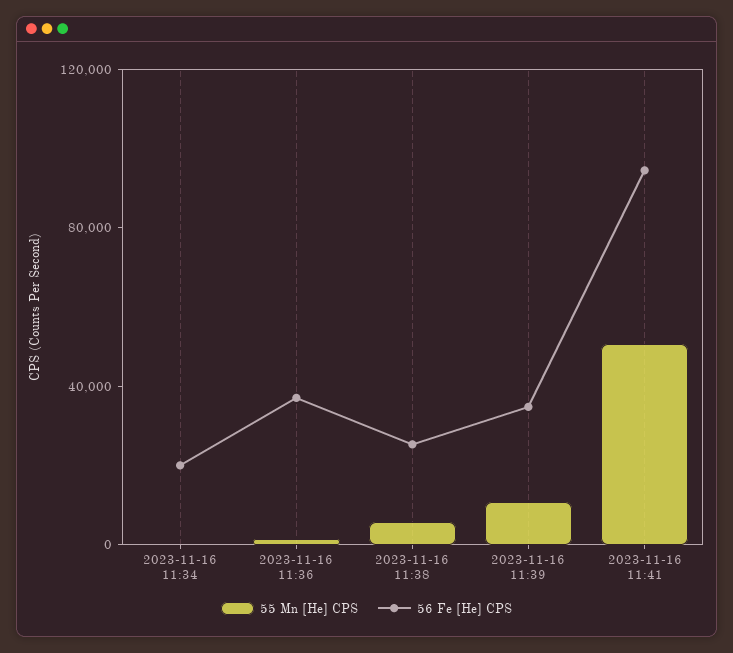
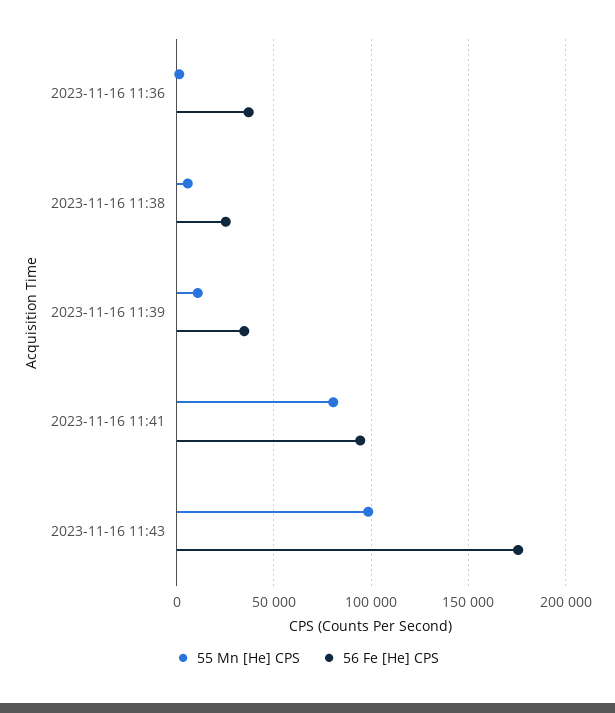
55 Mn [He] CPS, 2023-11-16 11:34: 0 -> none
56 Fe [He] CPS, 2023-11-16 11:34: 20000 -> none
55 Mn [He] CPS, 2023-11-16 11:41: 50000 -> 80000
55 Mn [He] CPS, 2023-11-16 11:43: none -> 100000
56 Fe [He] CPS, 2023-11-16 11:43: none -> 175000

